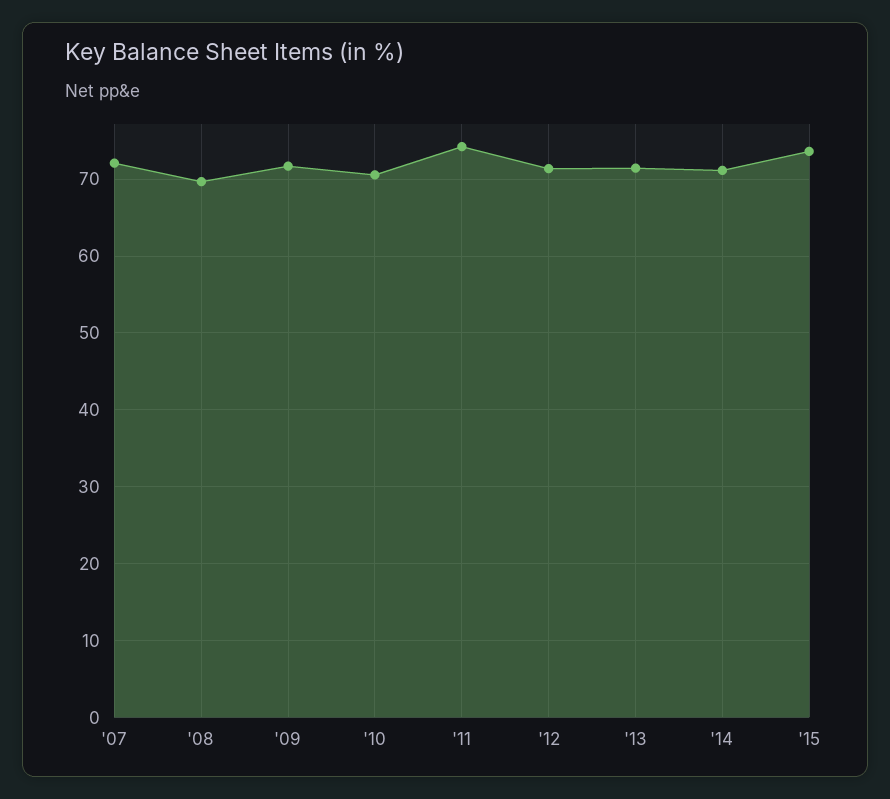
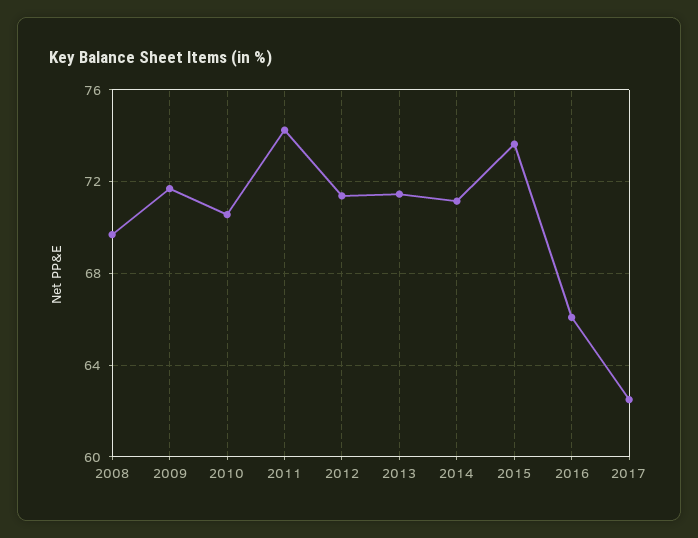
'07: 72 -> none
2016: none -> 66
2017: none -> 62.5

